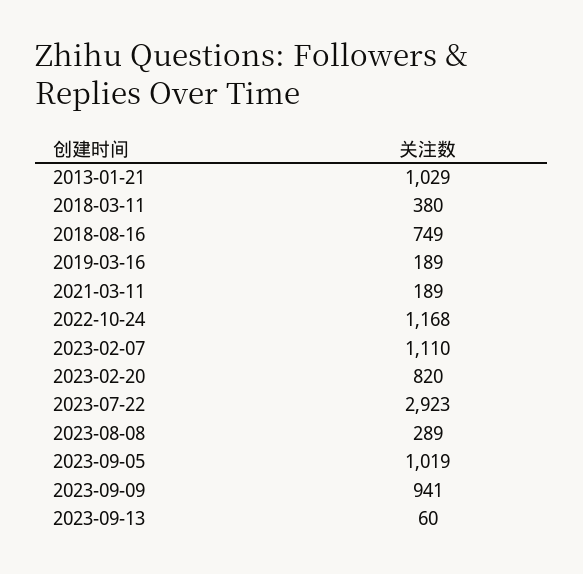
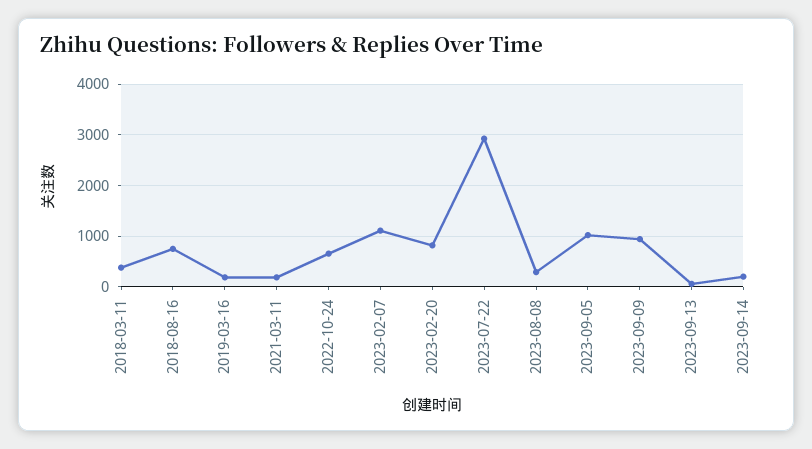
2013-01-21: 1029 -> none
2022-10-24: 1168 -> 600
2023-09-14: none -> 200

